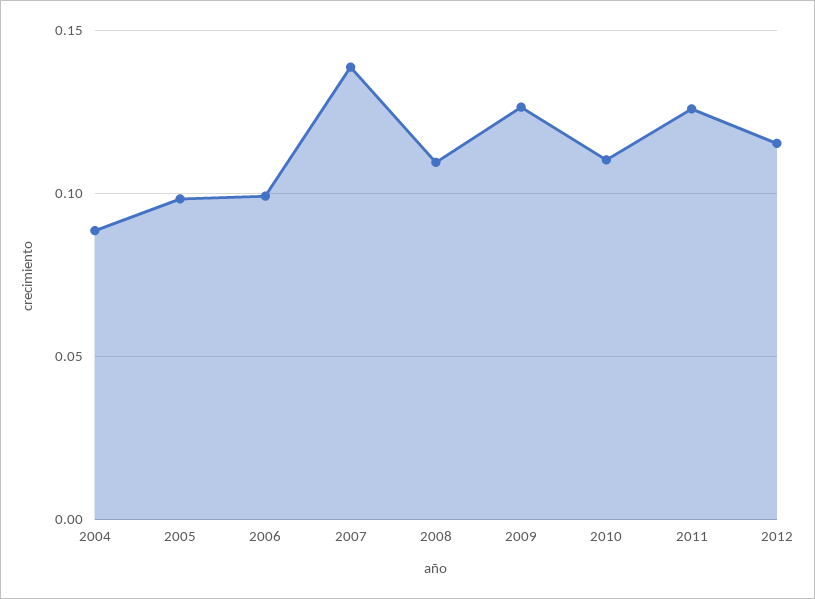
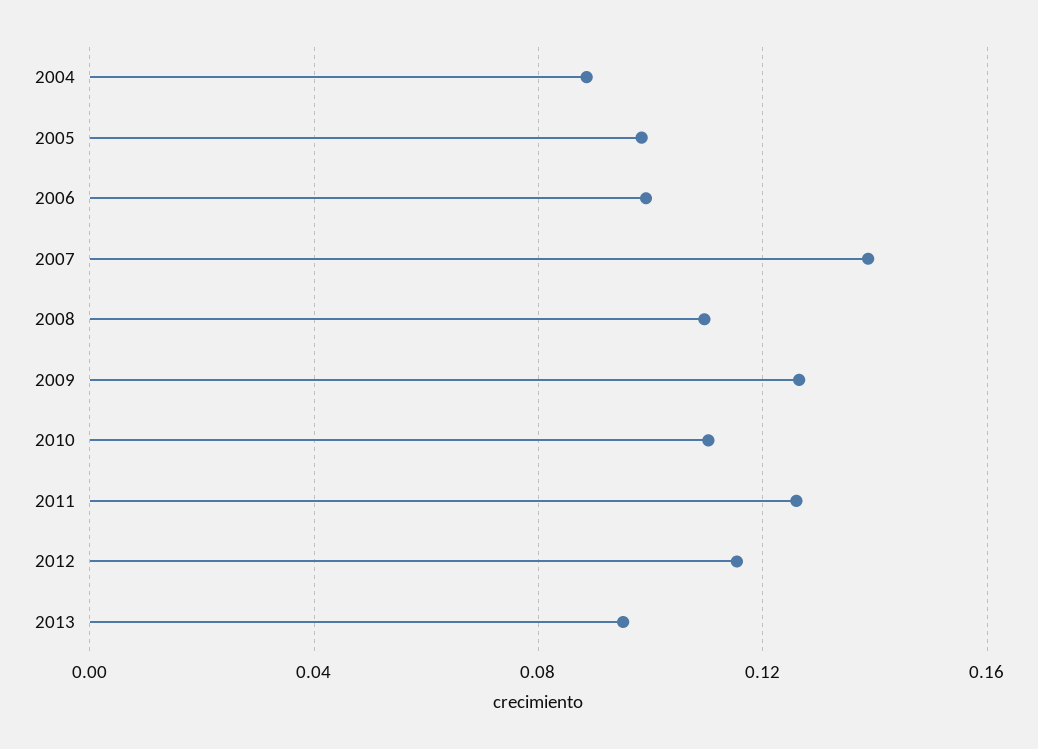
2013: none -> 0.095

